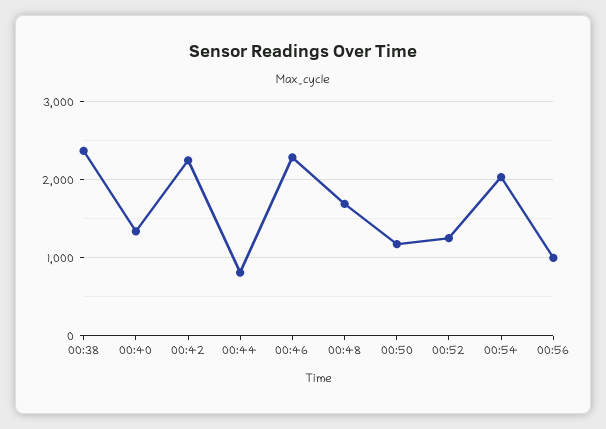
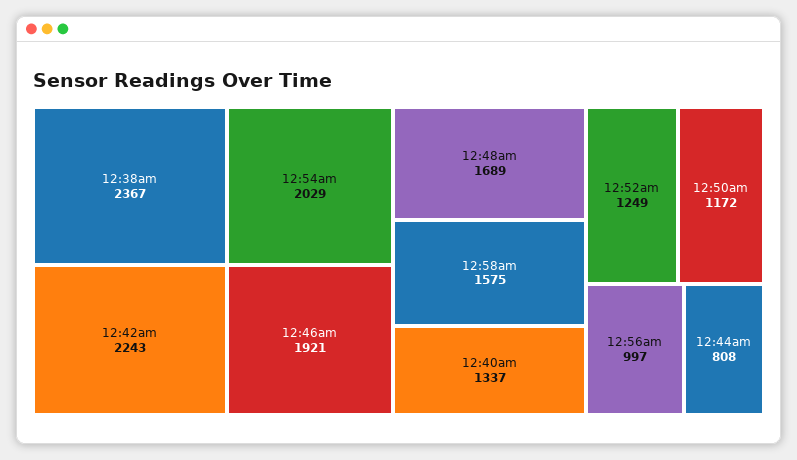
00:46: 2300 -> 1921
12:58am: none -> 1575

